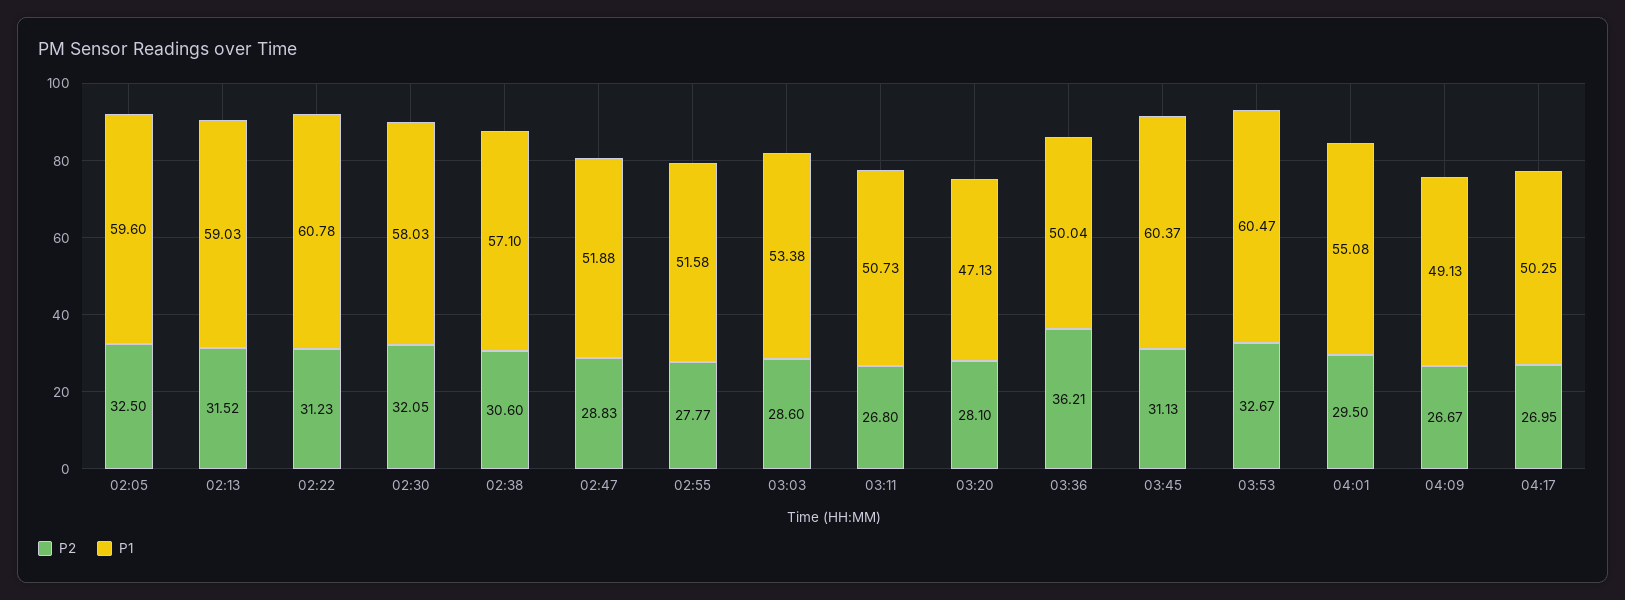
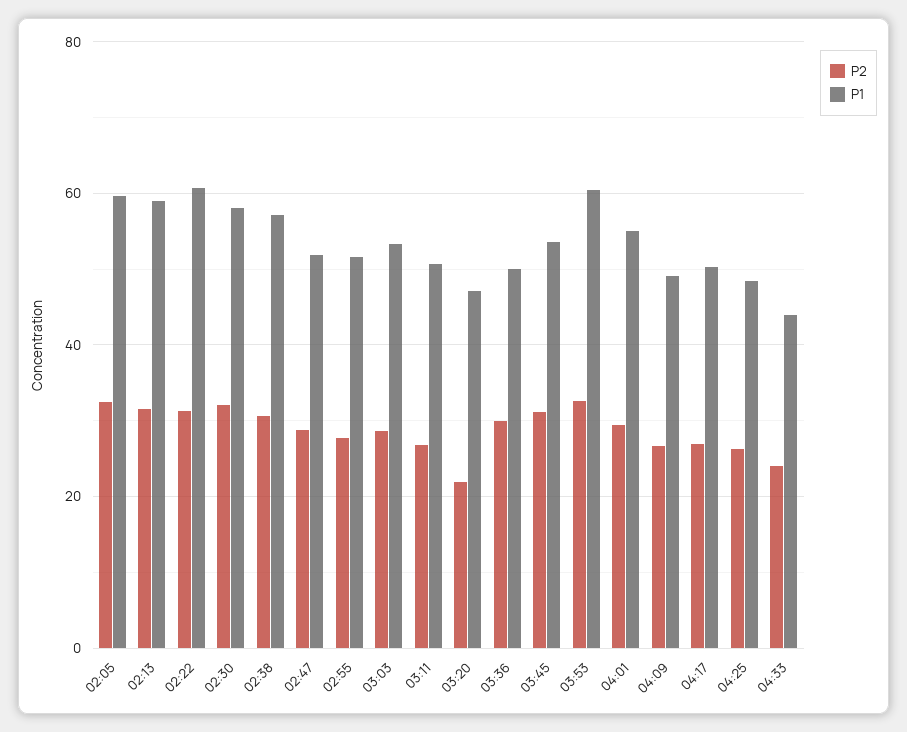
P2, 03:20: 28.1 -> 22
P2, 03:36: 36.21 -> 30
P1, 03:45: 60.37 -> 54
P2, 04:25: none -> 26
P1, 04:25: none -> 48
P2, 04:33: none -> 24
P1, 04:33: none -> 44

